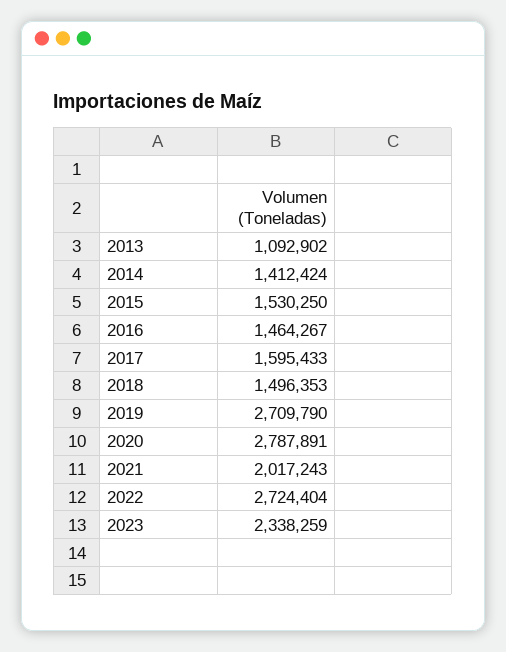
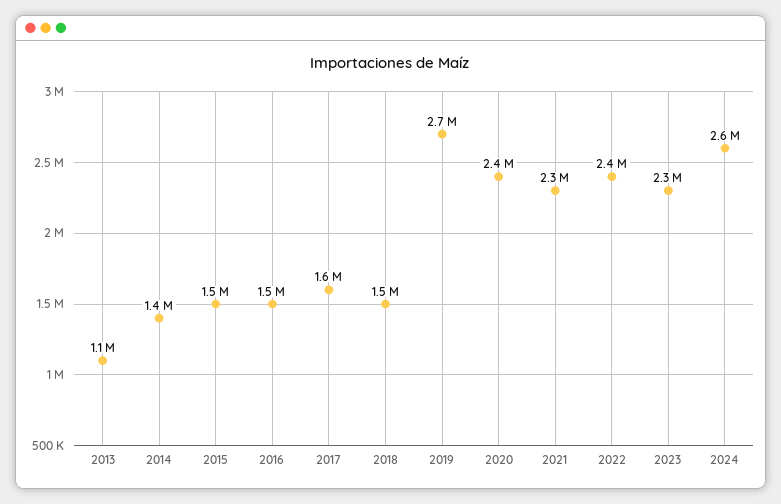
2020: 2787891 -> 2400000
2021: 2017243 -> 2300000
2022: 2724404 -> 2400000
2024: none -> 2600000

